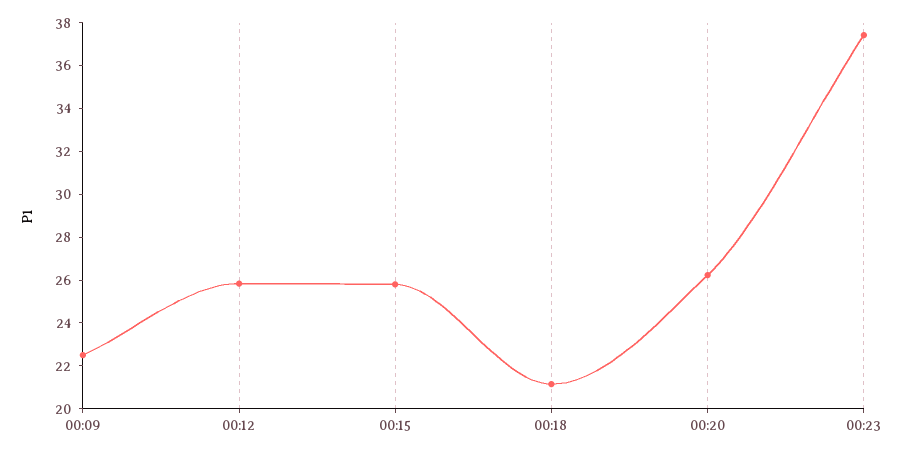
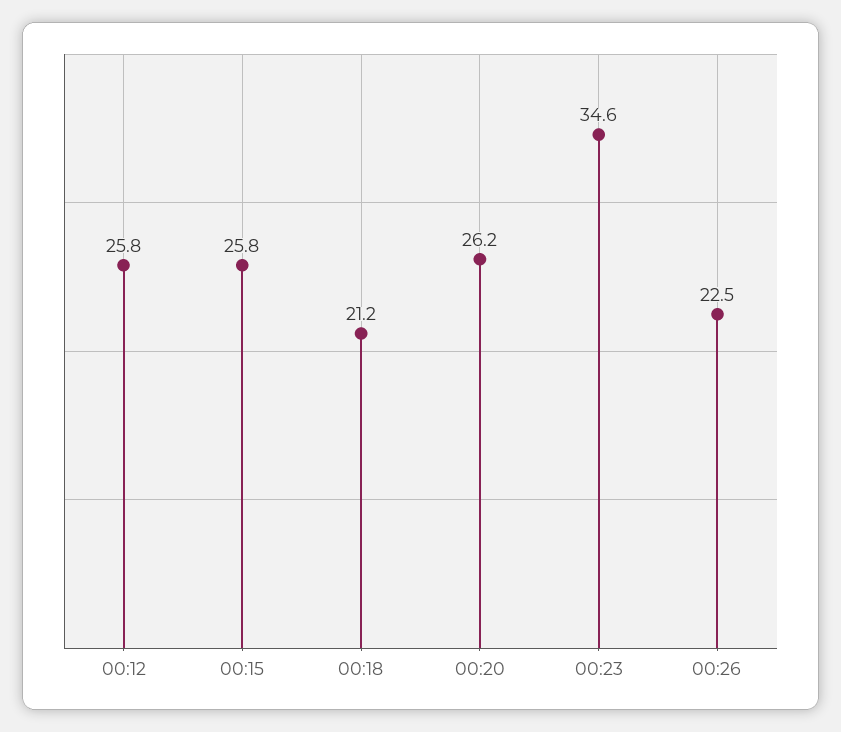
00:09: 22.5 -> none
00:23: 37.5 -> 34.6
00:26: none -> 22.5

